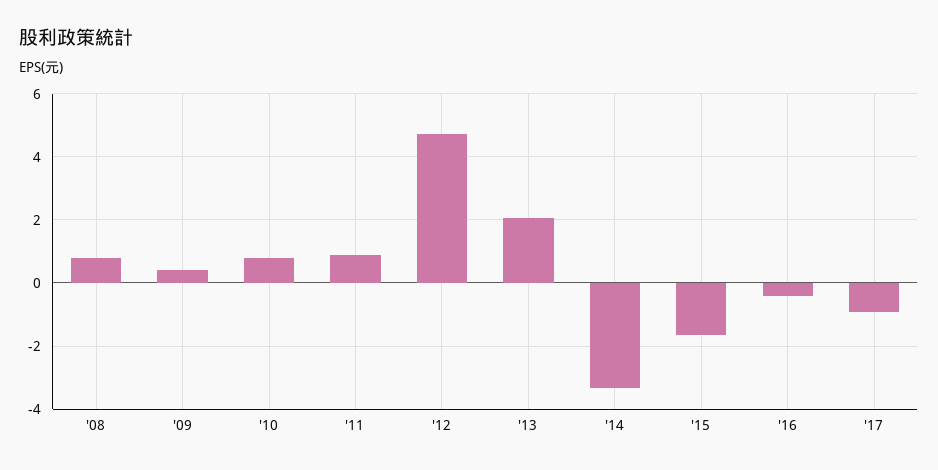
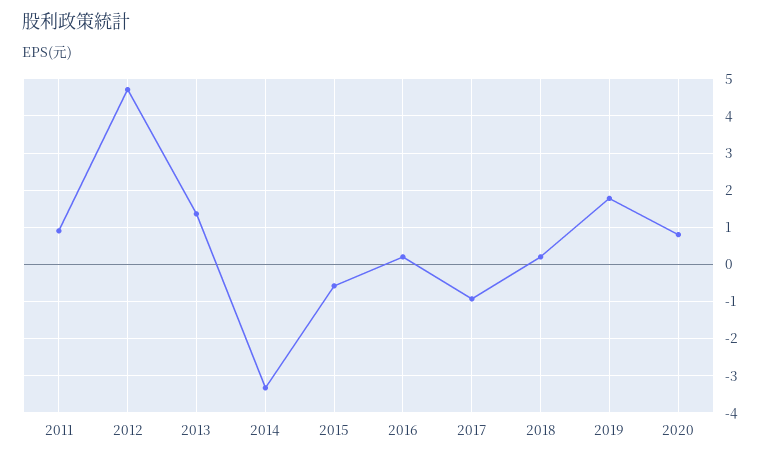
'08: 0.8 -> none
'09: 0.4 -> none
'10: 0.8 -> none
'13: 2 -> 1.4
'15: -1.6 -> -0.6
'16: -0.4 -> 0.2
2018: none -> 0.2
2019: none -> 1.8
2020: none -> 0.8

